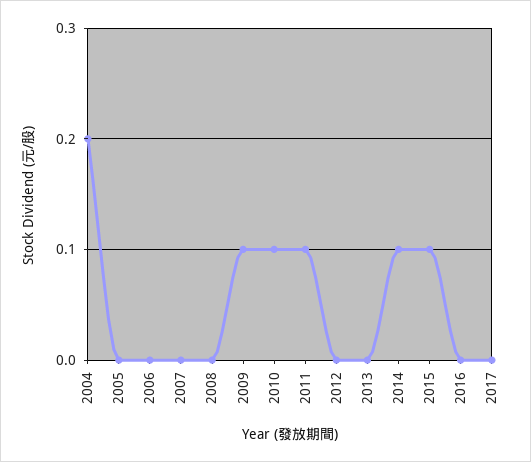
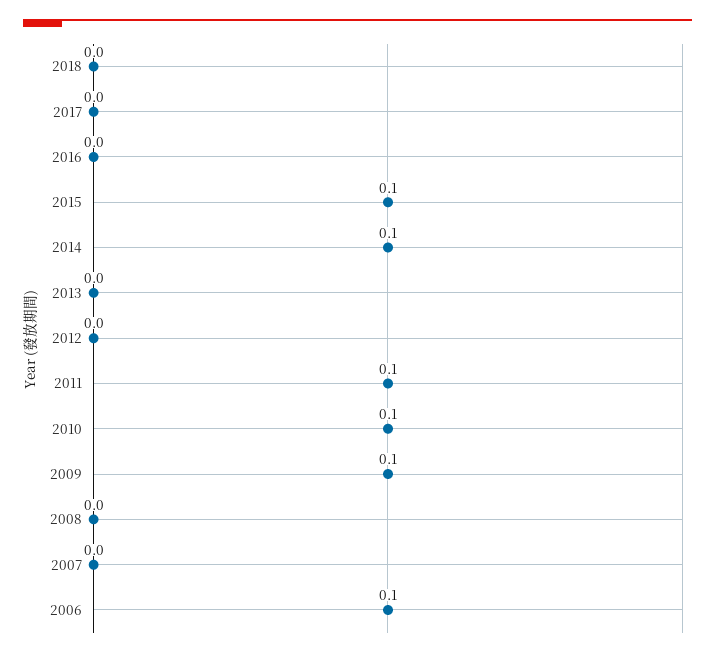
2004: 0.2 -> none
2005: 0 -> none
2006: 0 -> 0.1
2018: none -> 0

